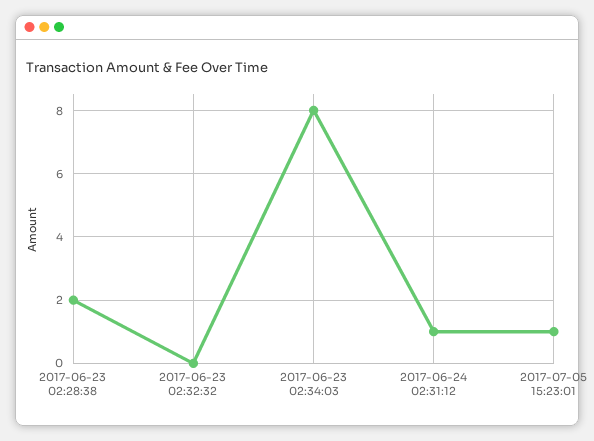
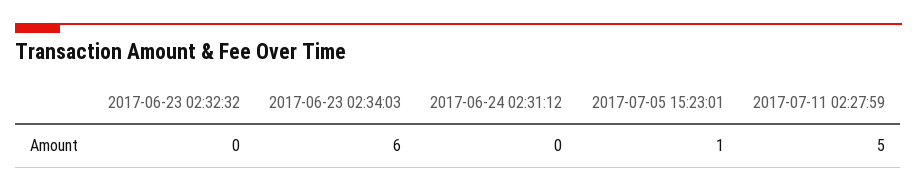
2017-06-23 02:28:38: 2 -> none
2017-06-23 02:34:03: 8 -> 6
2017-06-24 02:31:12: 1 -> 0
2017-07-11 02:27:59: none -> 5

